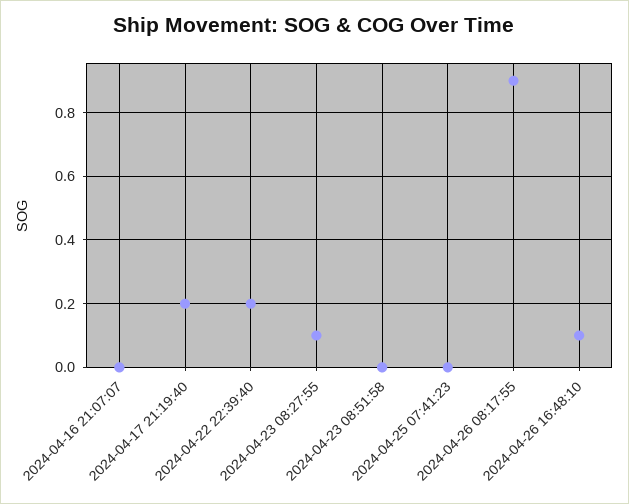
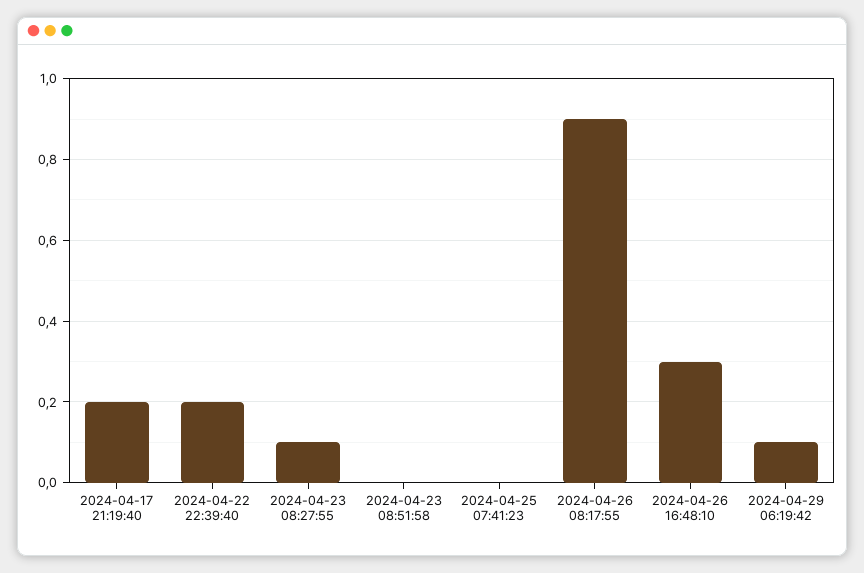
2024-04-16 21:07:07: 0 -> none
2024-04-26 16:48:10: 0.1 -> 0.3
2024-04-29 06:19:42: none -> 0.1

